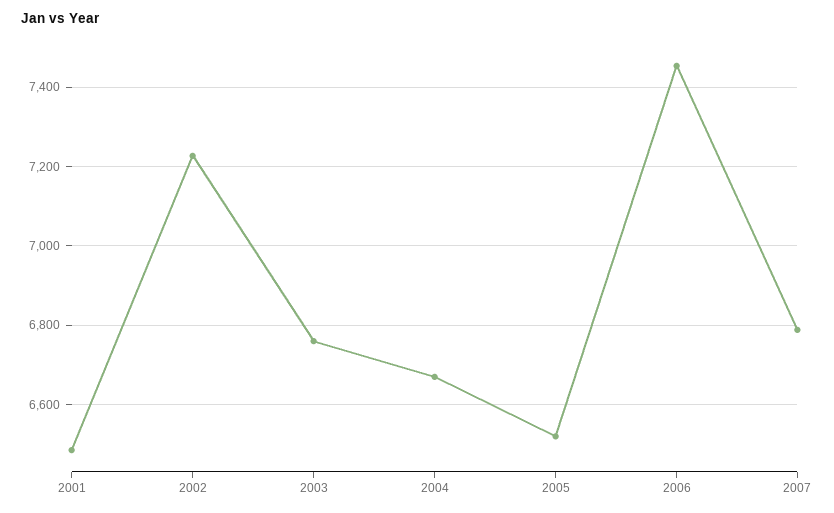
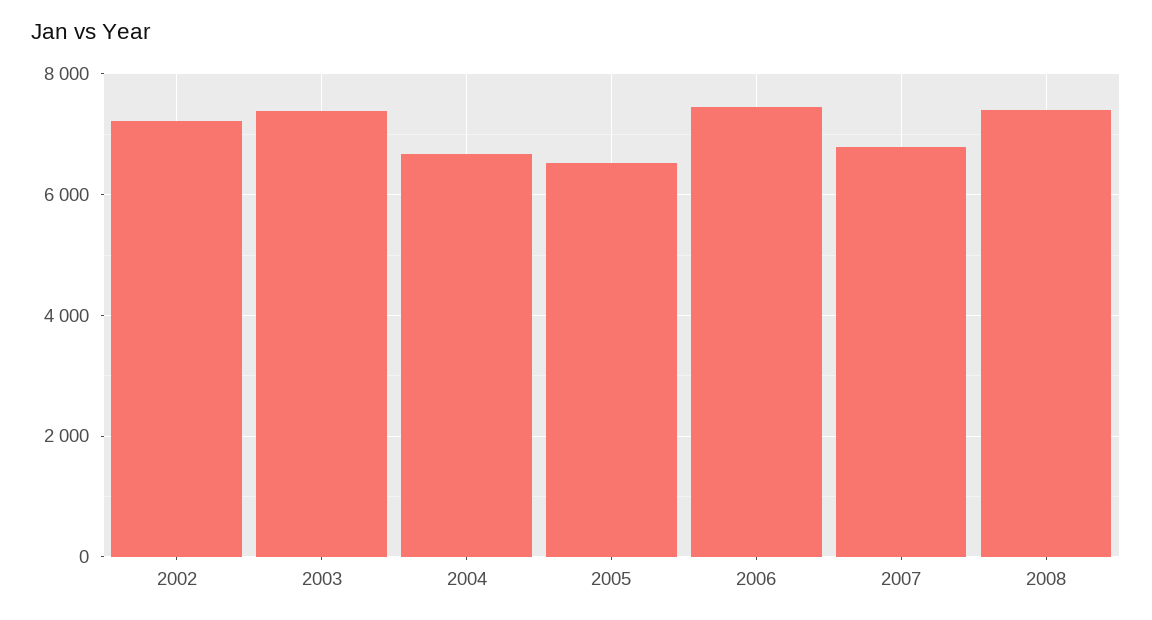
2001: 6480 -> none
2003: 6760 -> 7400
2008: none -> 7400

